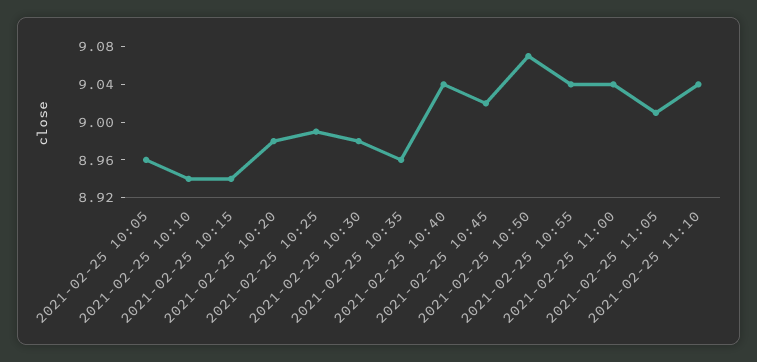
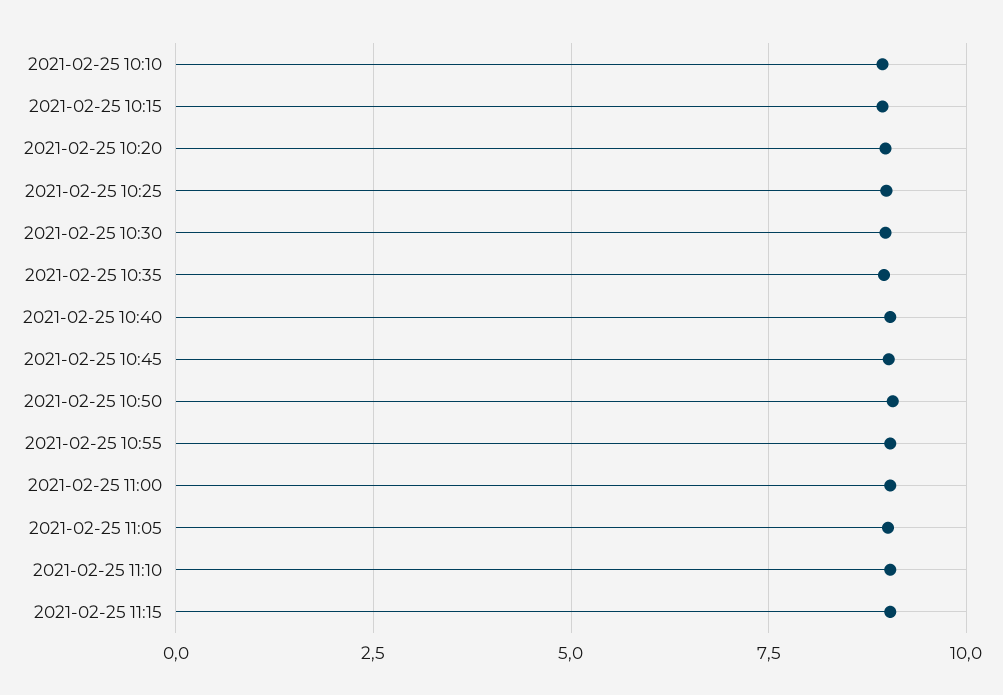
2021-02-25 10:05: 8.96 -> none
2021-02-25 11:15: none -> 9

